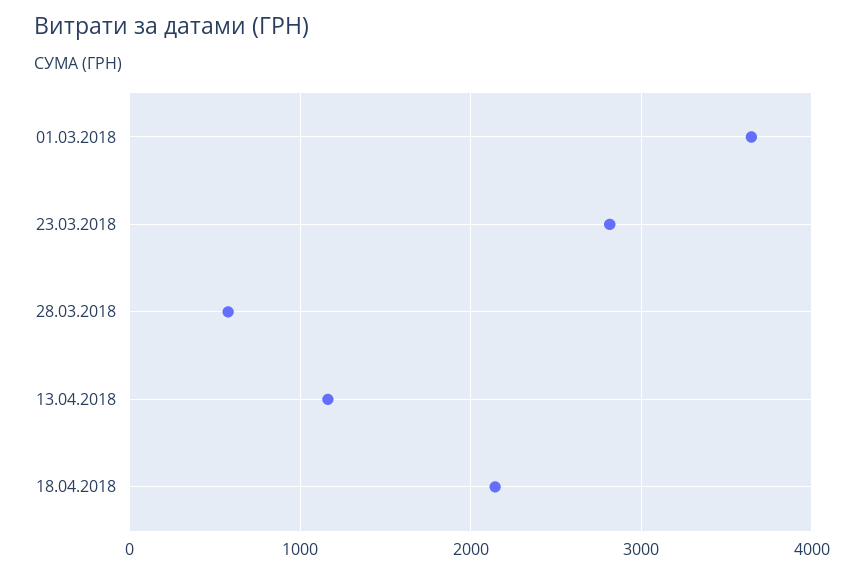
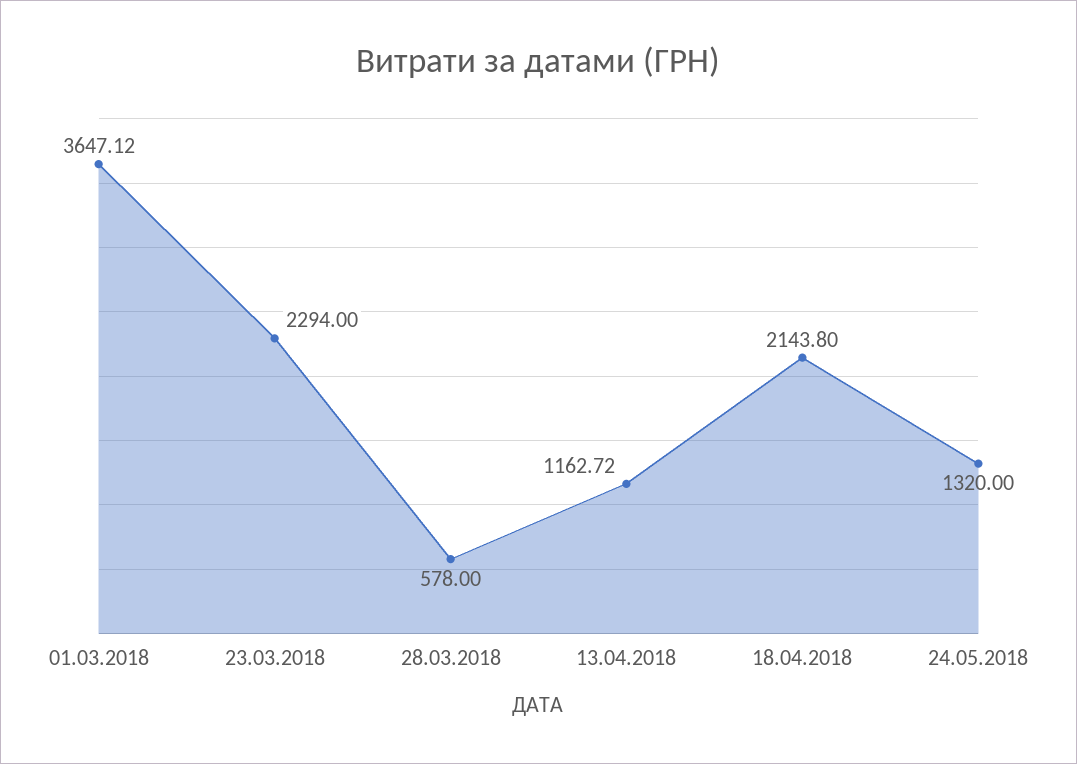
23.03.2018: 2800 -> 2294
24.05.2018: none -> 1320

